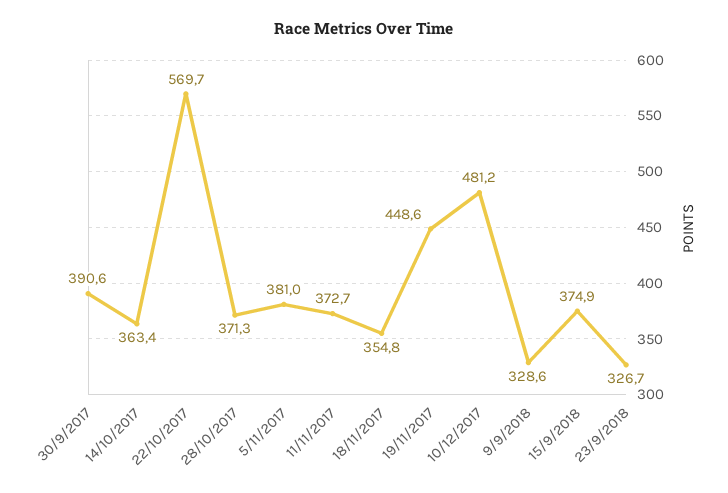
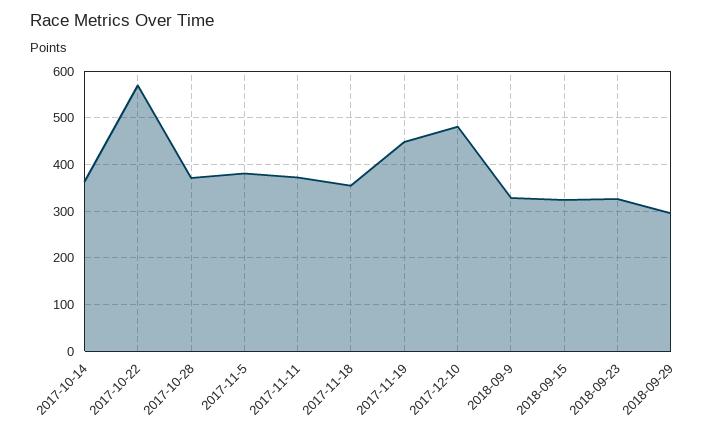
30/9/2017: 390.6 -> none
15/9/2018: 374.9 -> 320
2018-09-29: none -> 300

